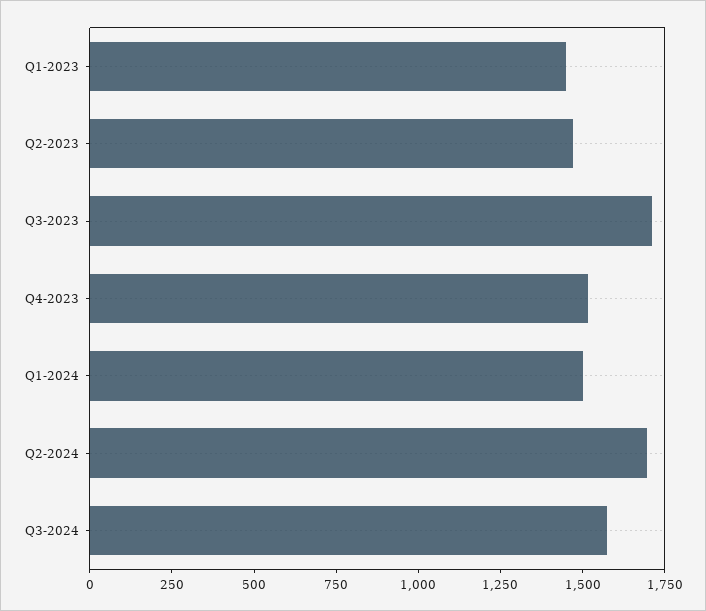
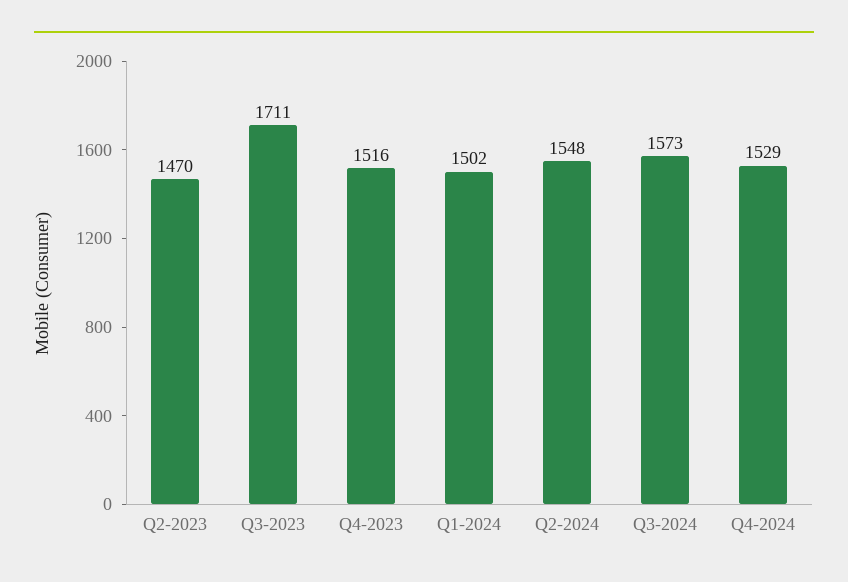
Q1-2023: 1450 -> none
Q2-2024: 1700 -> 1548
Q4-2024: none -> 1529

